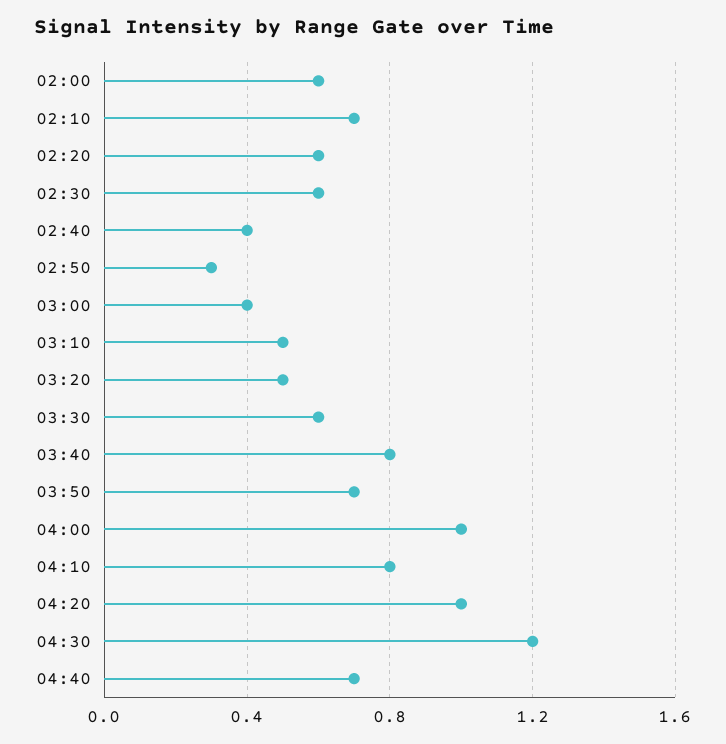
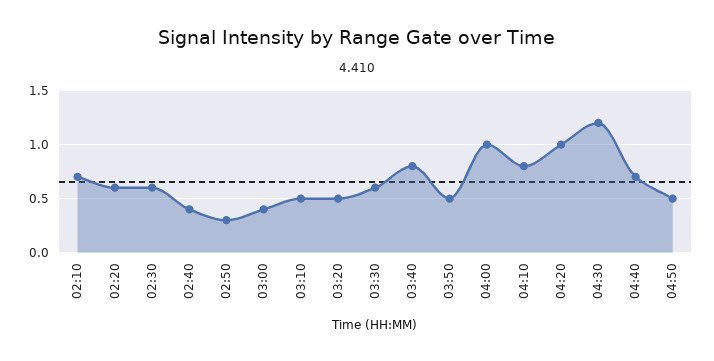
02:00: 0.6 -> none
03:50: 0.7 -> 0.5
04:50: none -> 0.5

